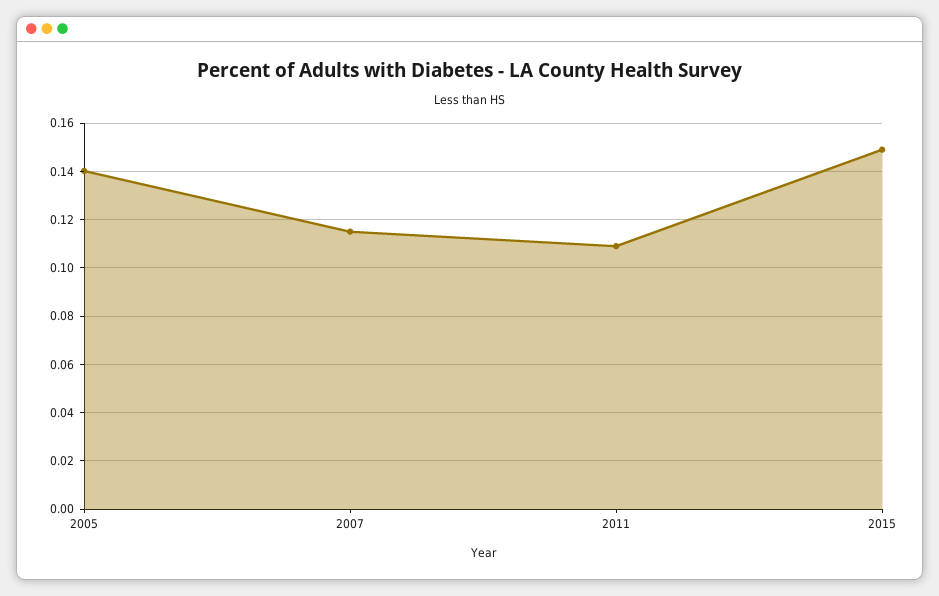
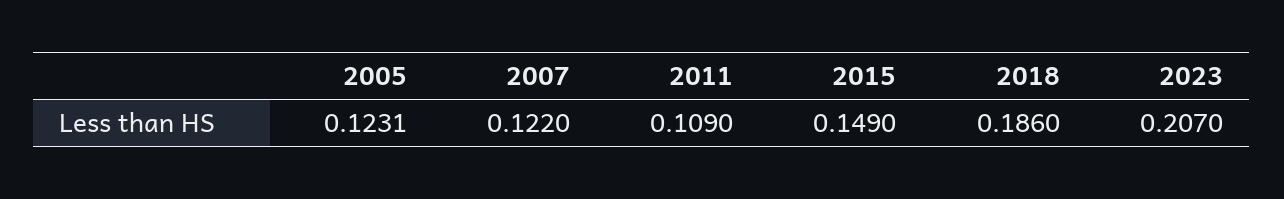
2005: 0.14 -> 0.1231
2007: 0.115 -> 0.122
2018: none -> 0.186
2023: none -> 0.207

